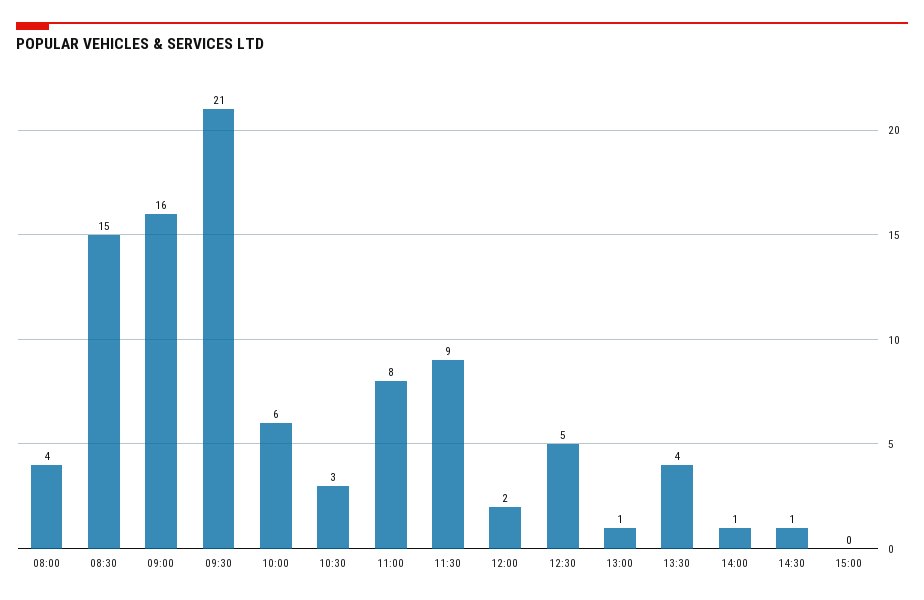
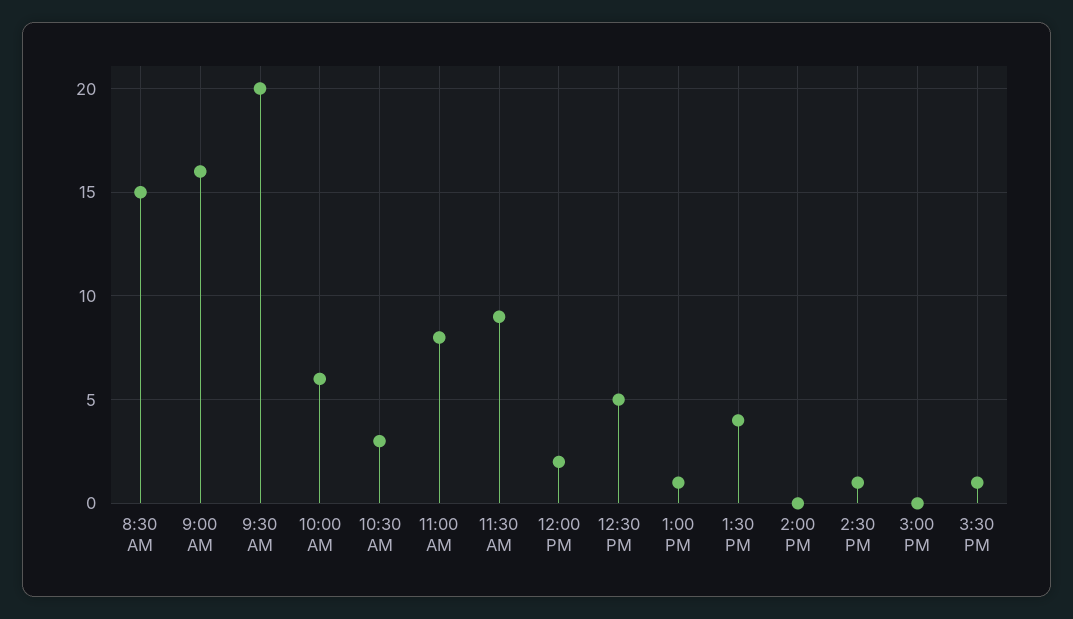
08:00: 4 -> none
09:30: 21 -> 20
14:00: 1 -> 0
3:30 PM: none -> 1

